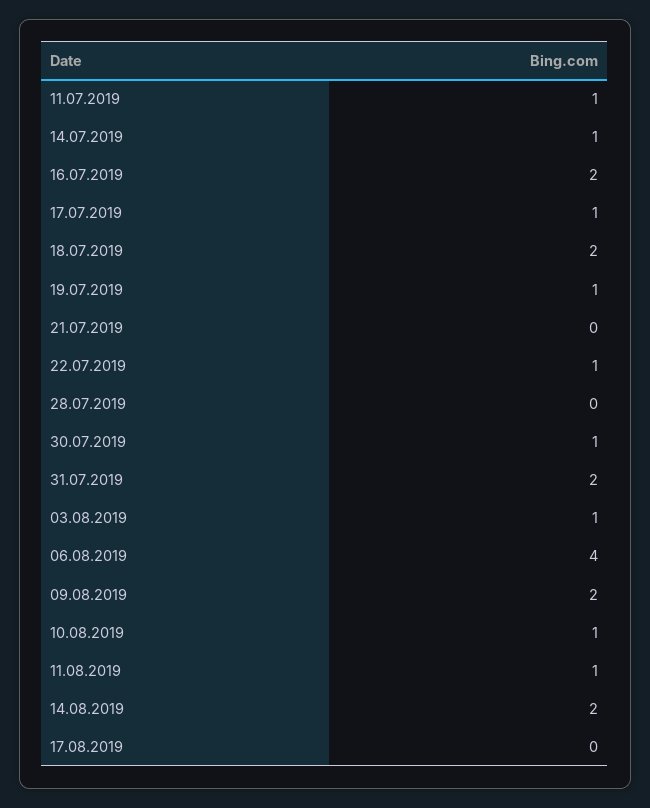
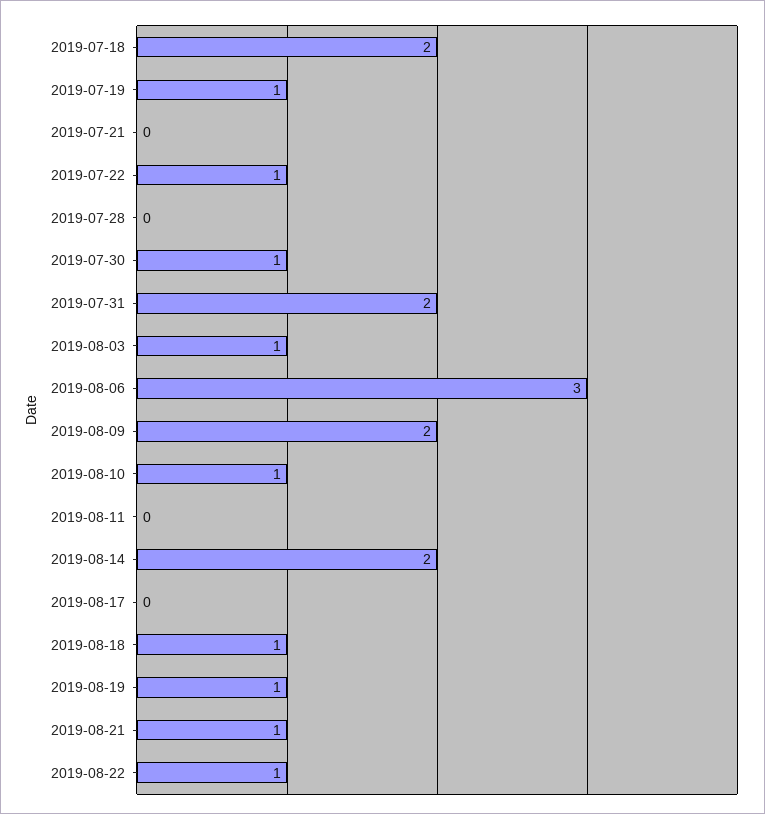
11.07.2019: 1 -> none
14.07.2019: 1 -> none
16.07.2019: 2 -> none
17.07.2019: 1 -> none
06.08.2019: 4 -> 3
11.08.2019: 1 -> 0
2019-08-18: none -> 1
2019-08-19: none -> 1
2019-08-21: none -> 1
2019-08-22: none -> 1

